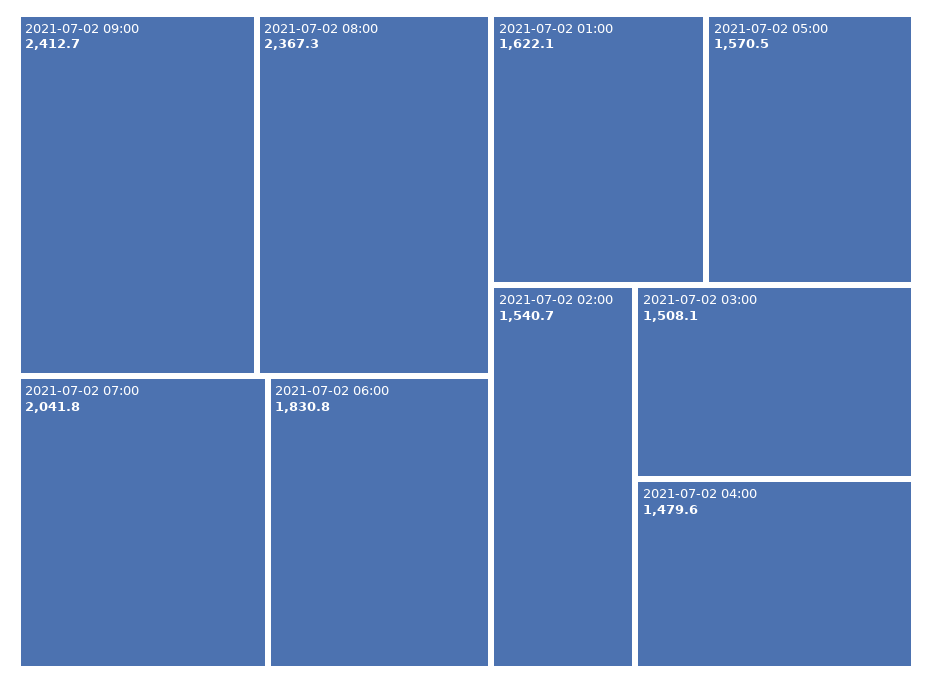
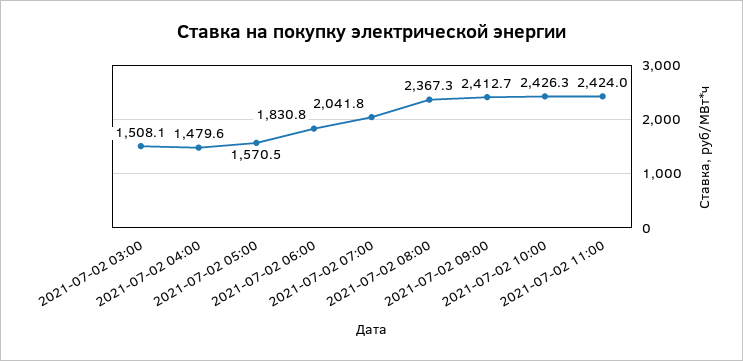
2021-07-02 01:00: 1622.1 -> none
2021-07-02 02:00: 1540.7 -> none
2021-07-02 10:00: none -> 2426.3
2021-07-02 11:00: none -> 2424

